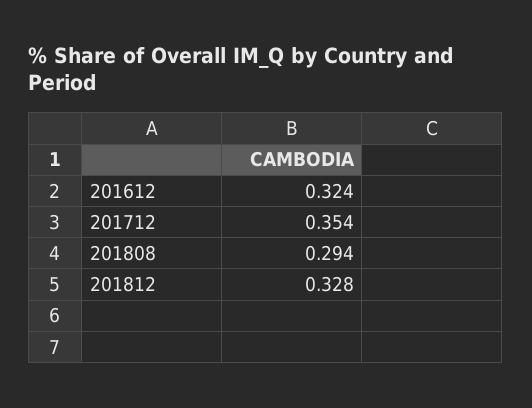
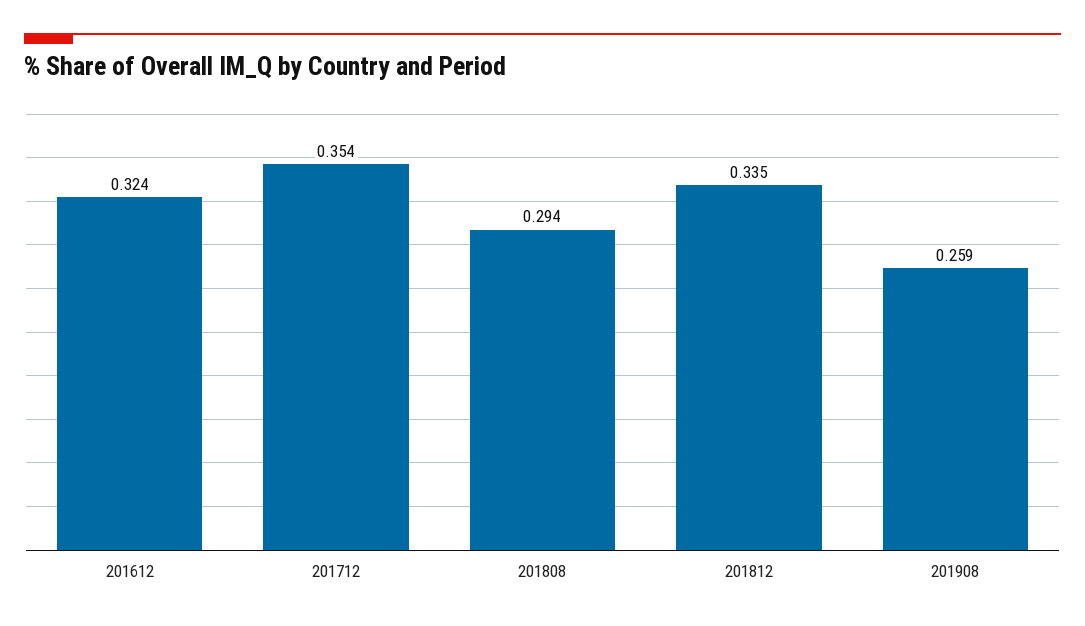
201812: 0.328 -> 0.335
201908: none -> 0.259

